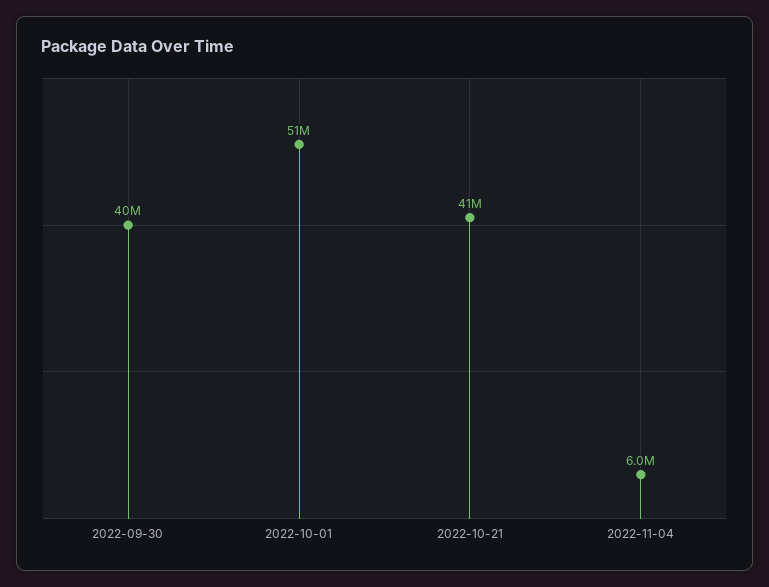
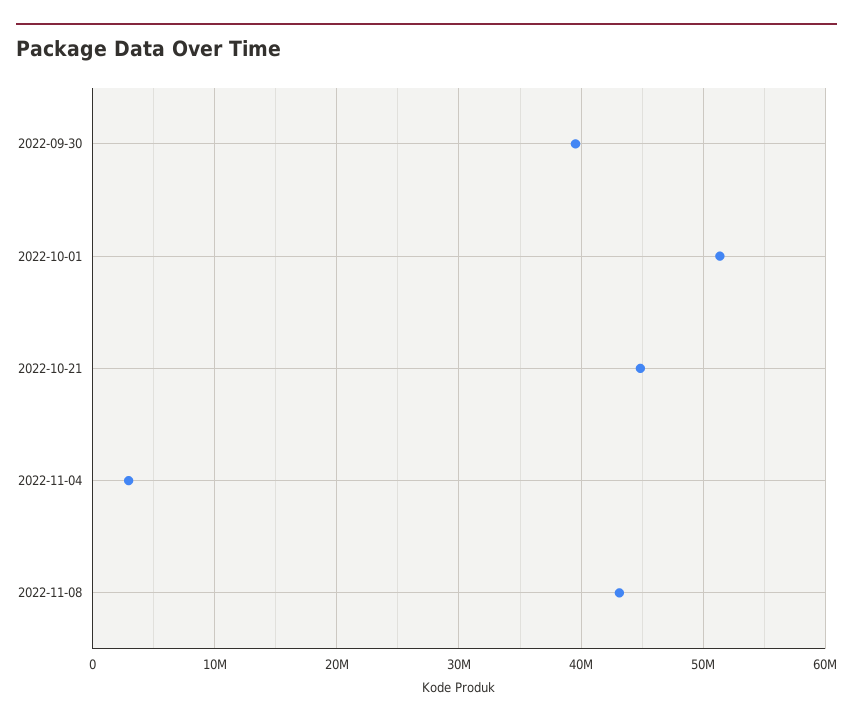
2022-10-21: 41000000 -> 45000000
2022-11-04: 6000000 -> 3000000
2022-11-08: none -> 43000000

